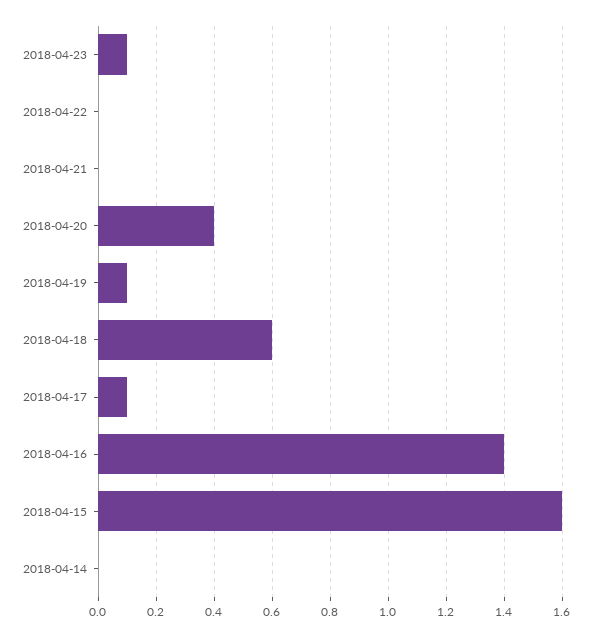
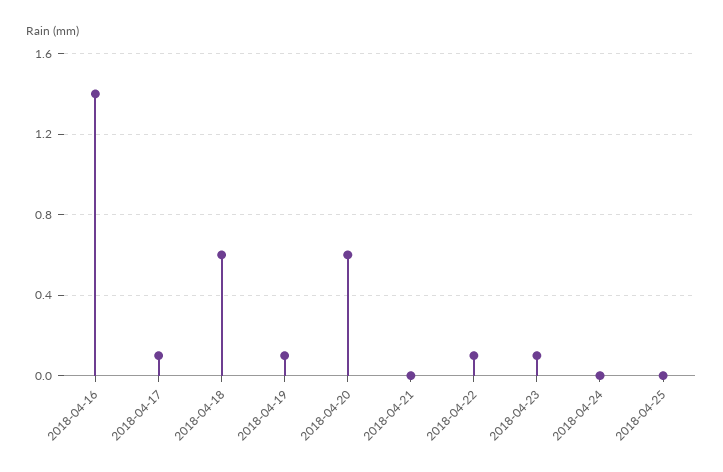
2018-04-22: 0 -> 0.1
2018-04-20: 0.4 -> 0.6
2018-04-15: 1.6 -> none
2018-04-14: 0 -> none
2018-04-24: none -> 0
2018-04-25: none -> 0

